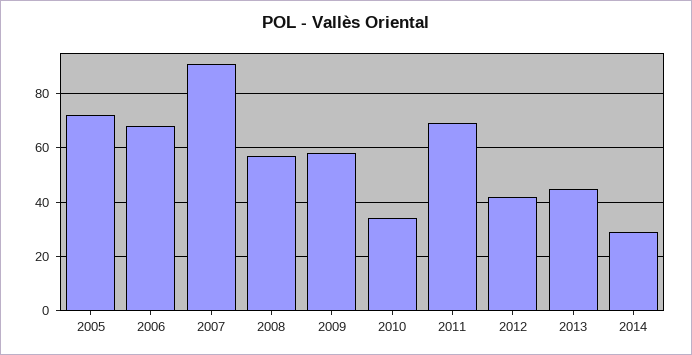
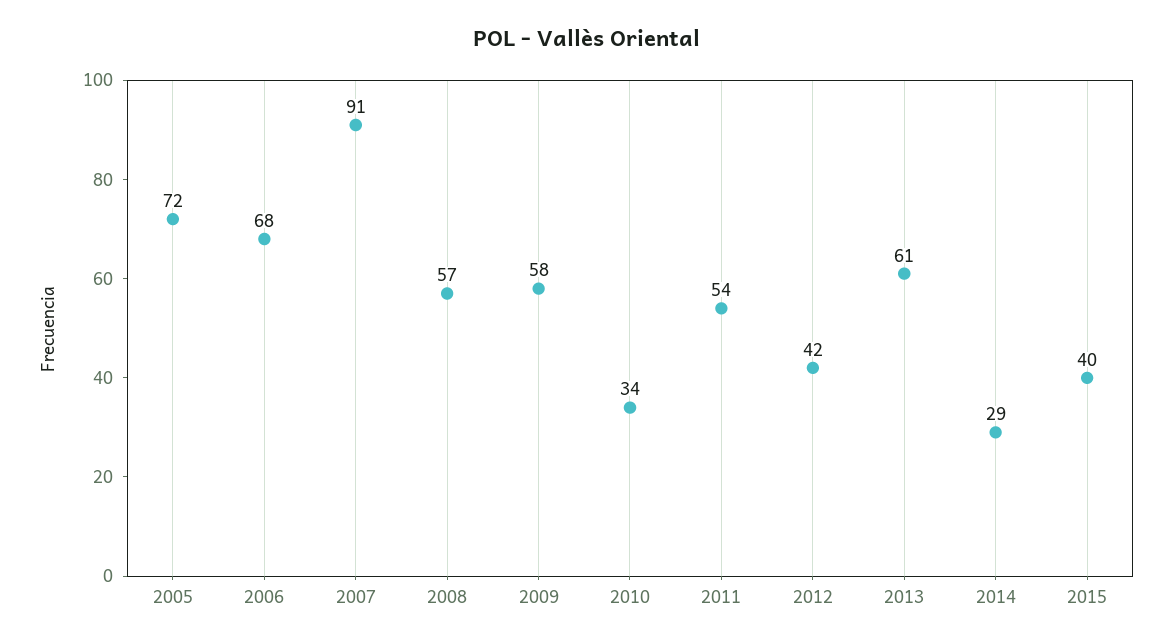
2011: 70 -> 54
2013: 45 -> 61
2015: none -> 40

